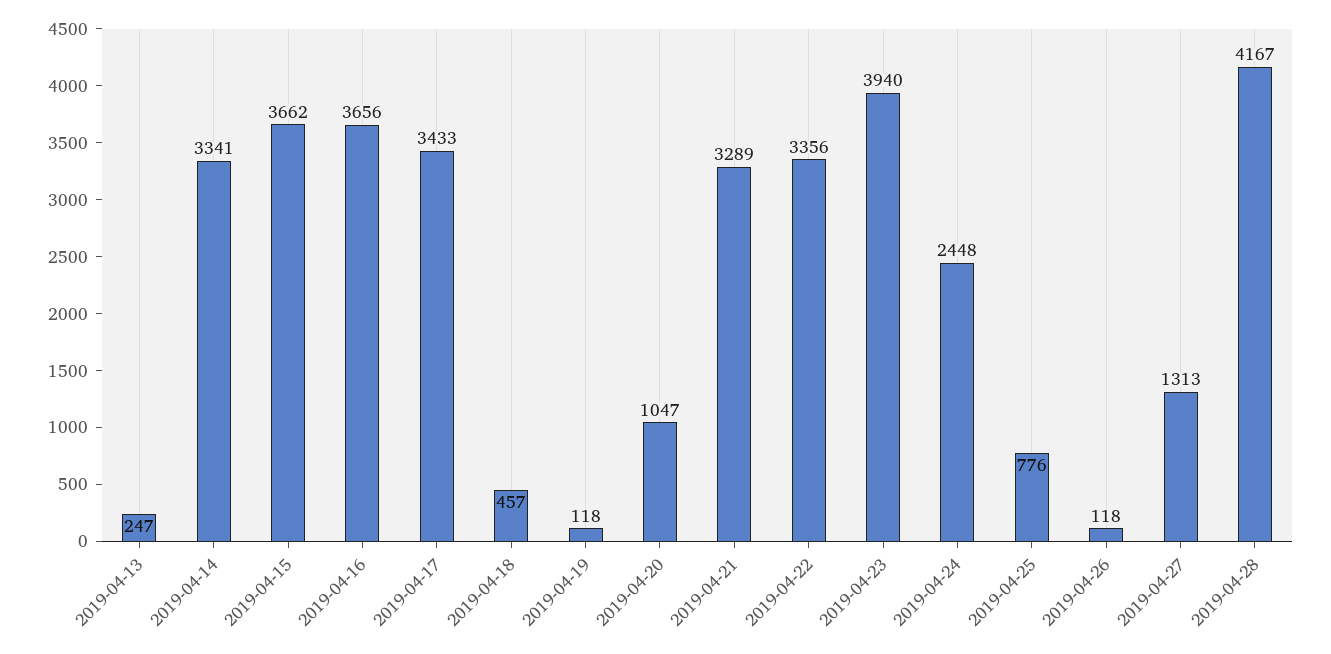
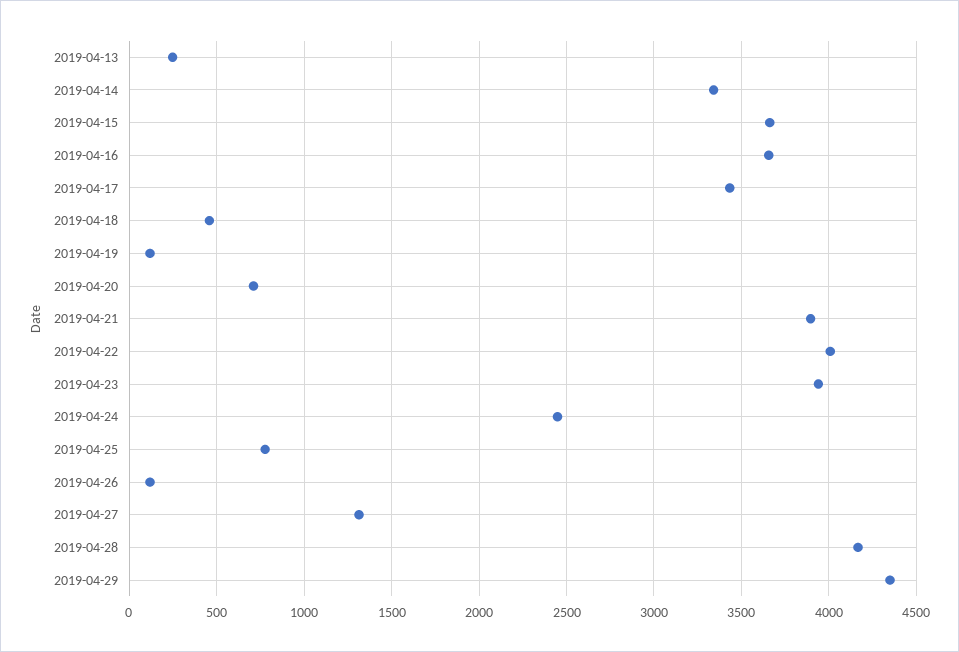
2019-04-20: 1047 -> 700
2019-04-21: 3289 -> 3900
2019-04-22: 3356 -> 4000
2019-04-29: none -> 4350

